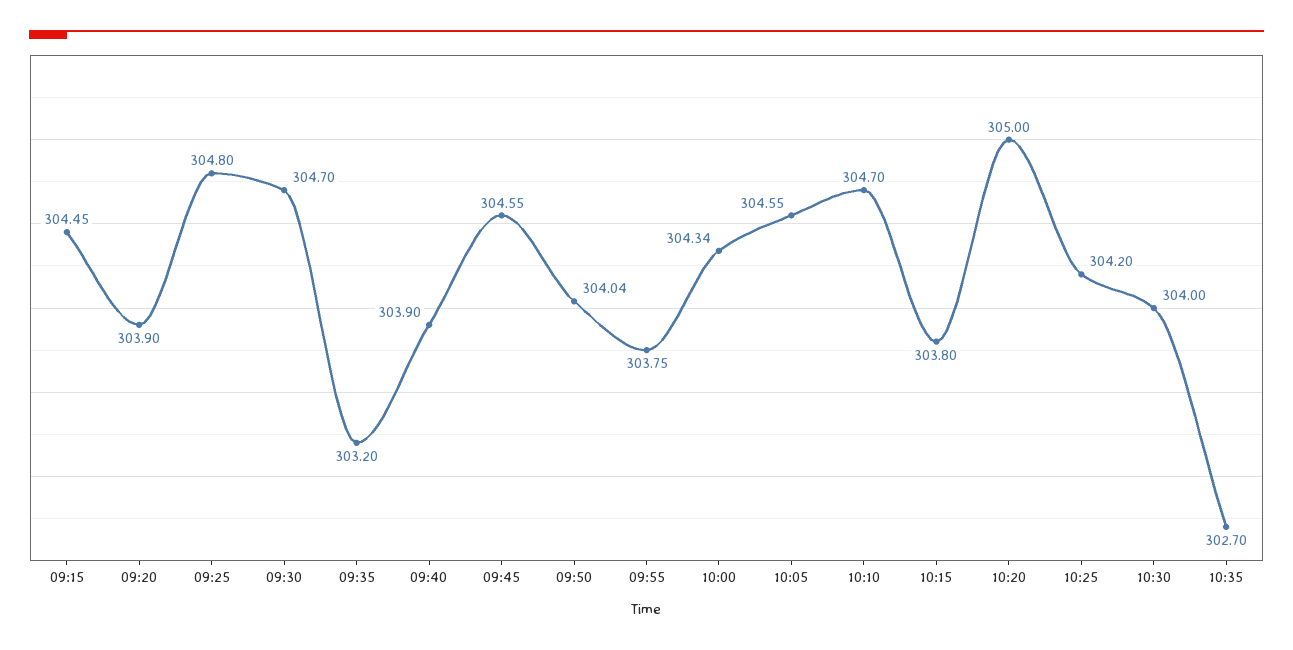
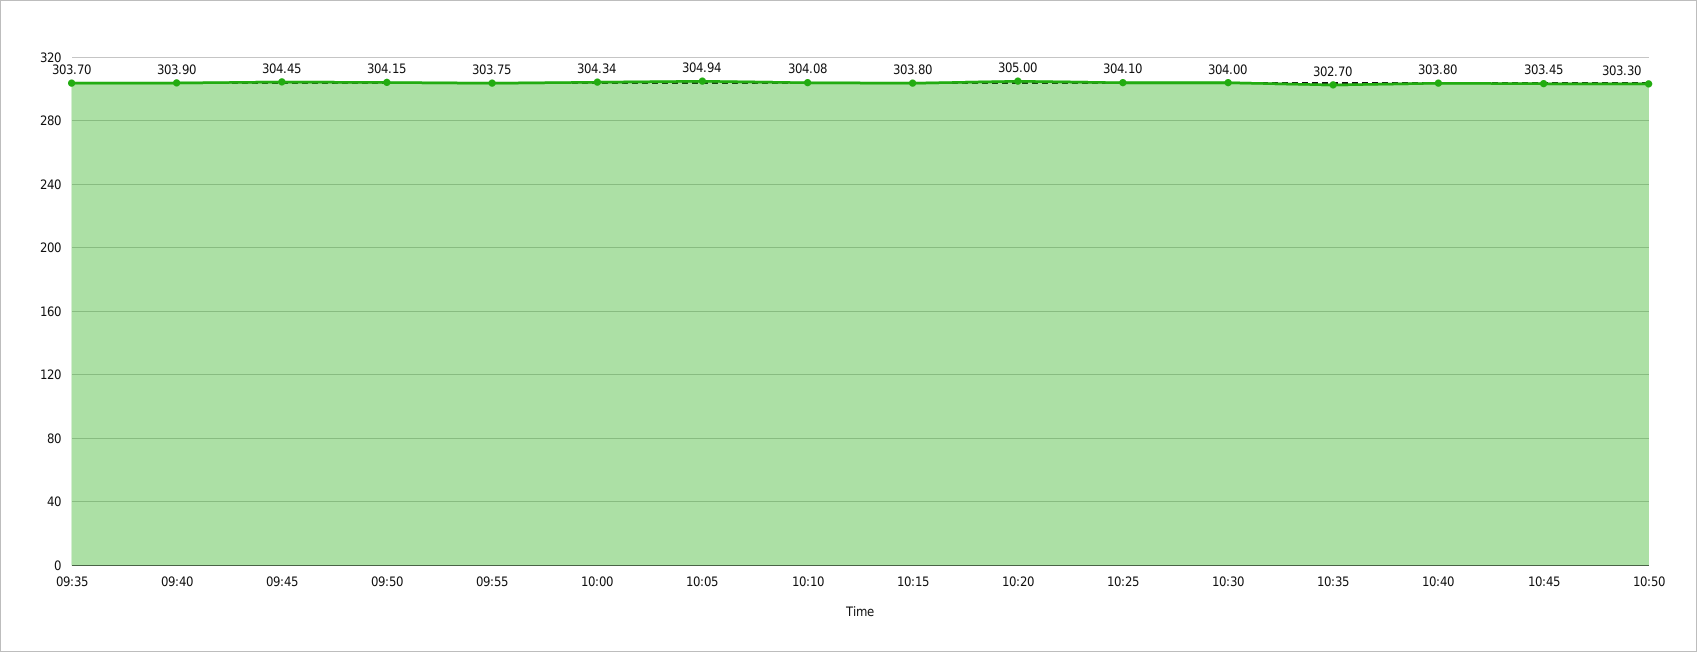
09:15: 304.45 -> none
09:20: 303.9 -> none
09:25: 304.8 -> none
09:30: 304.7 -> none
09:35: 303.2 -> 303.7
09:45: 304.55 -> 304.45
09:50: 304.04 -> 304.15
10:05: 304.55 -> 304.94
10:10: 304.7 -> 304.08
10:25: 304.2 -> 304.1
10:40: none -> 303.8
10:45: none -> 303.45
10:50: none -> 303.3

